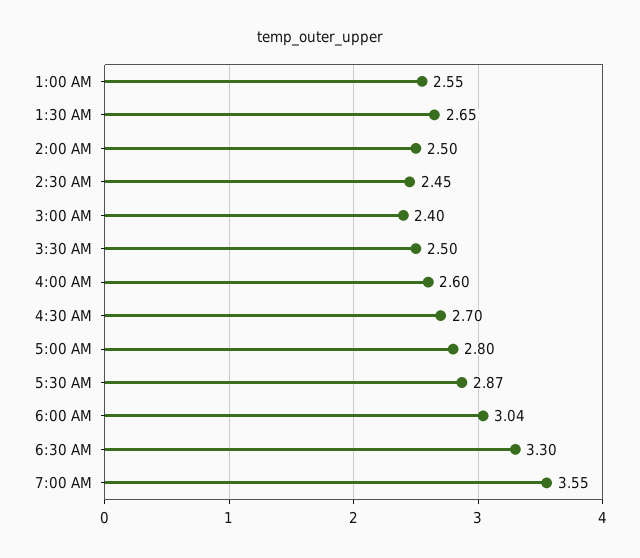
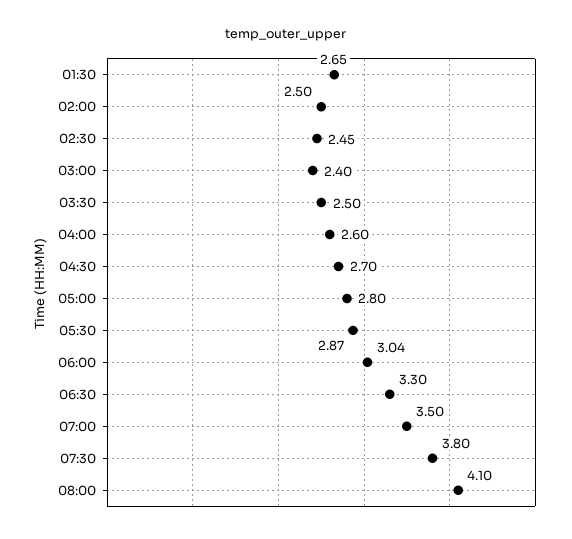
1:00 AM: 2.55 -> none
7:00 AM: 3.55 -> 3.5
07:30: none -> 3.8
08:00: none -> 4.1

